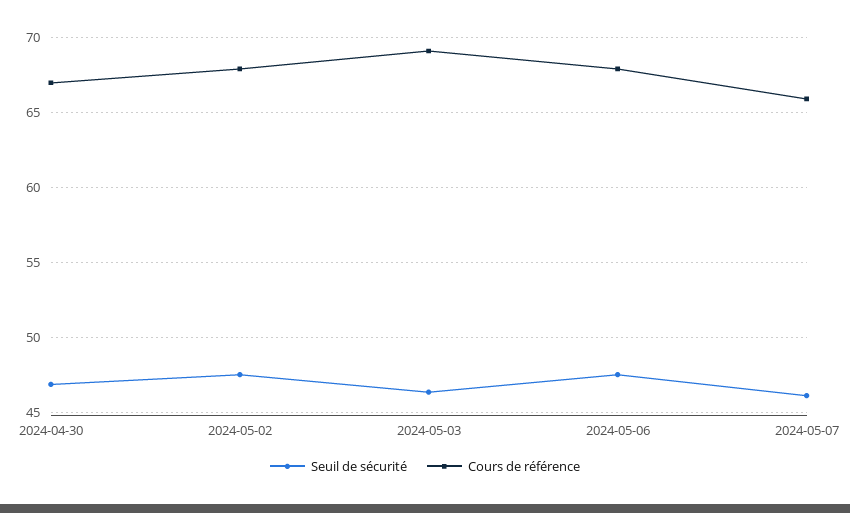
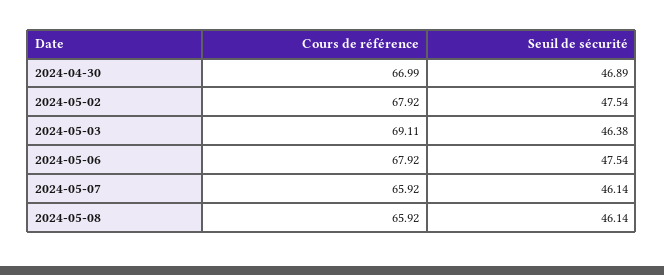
Cours de référence, 2024-05-08: none -> 65.92
Seuil de sécurité, 2024-05-08: none -> 46.14

